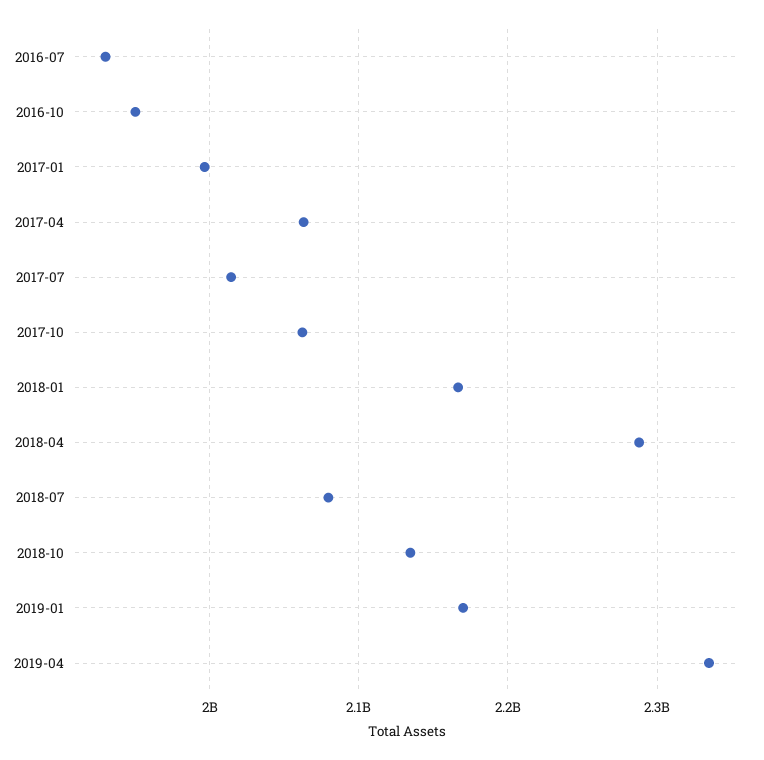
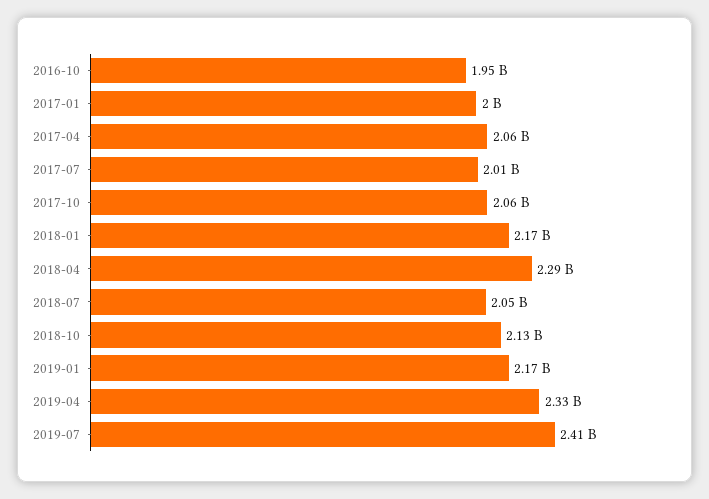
2016-07: 1930000000 -> none
2018-07: 2080000000 -> 2050000000
2019-07: none -> 2410000000

